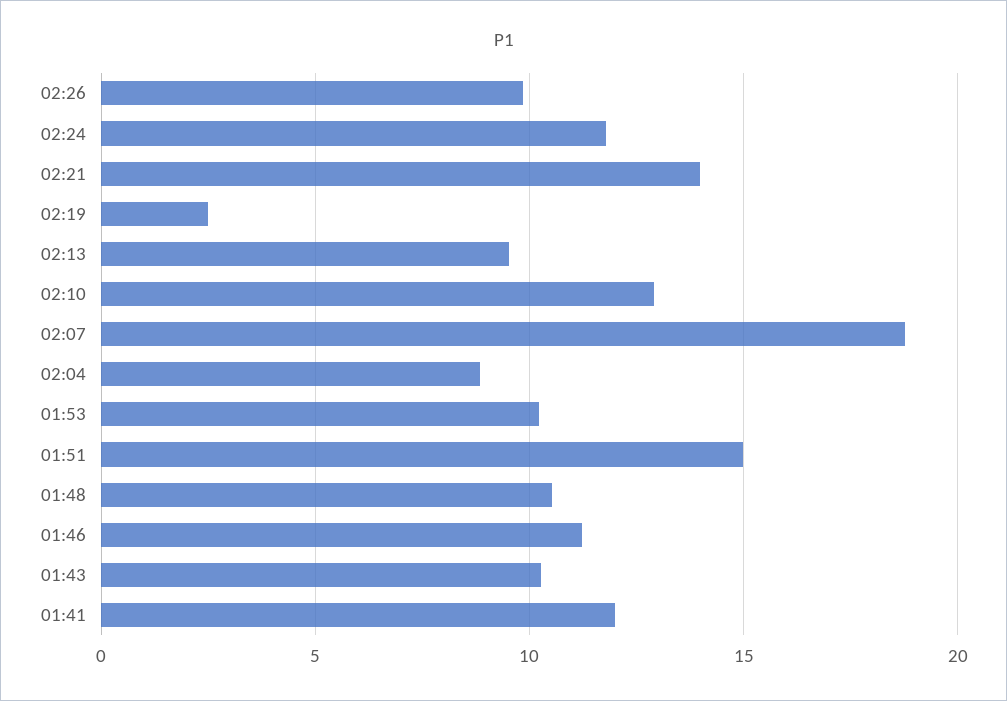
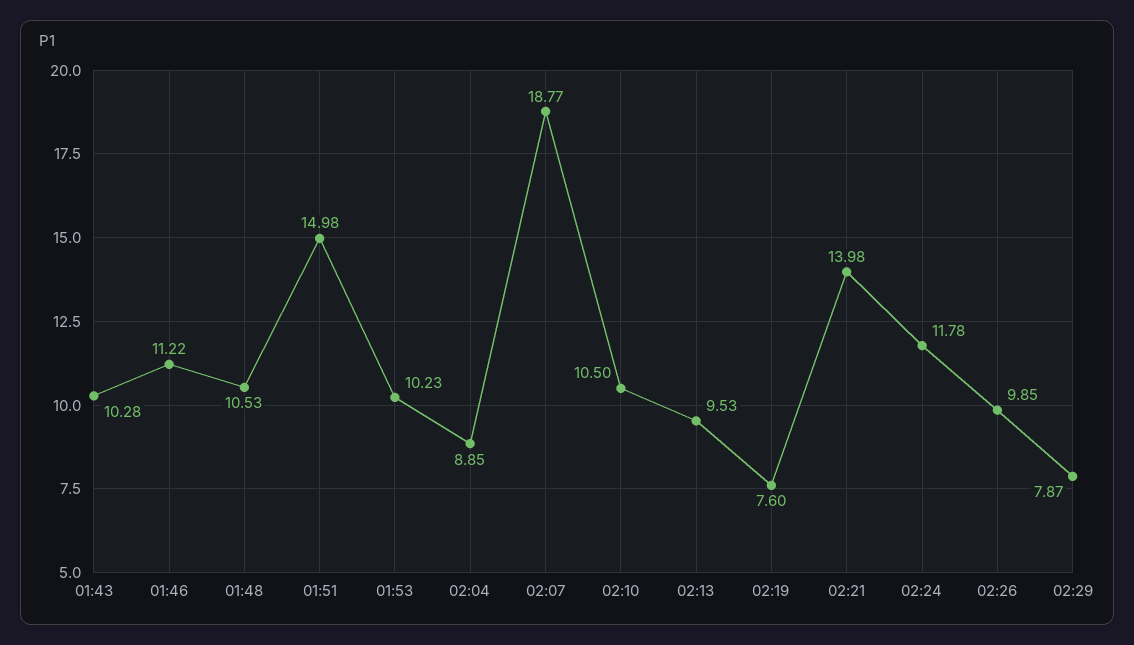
02:19: 2.5 -> 7.6
02:10: 13 -> 10.5
01:41: 12 -> none
02:29: none -> 7.87

